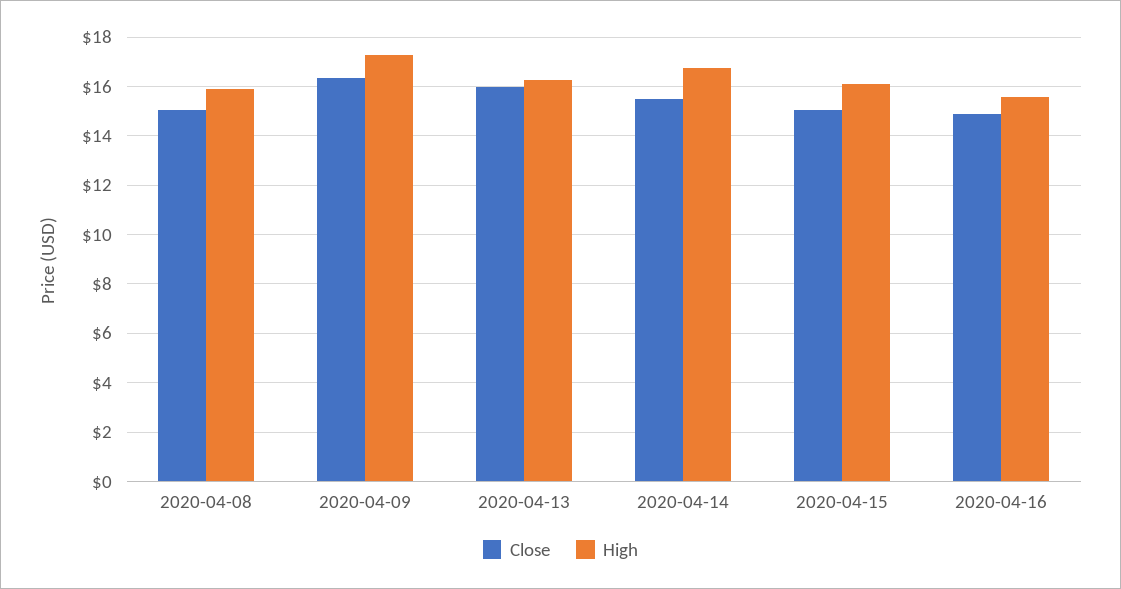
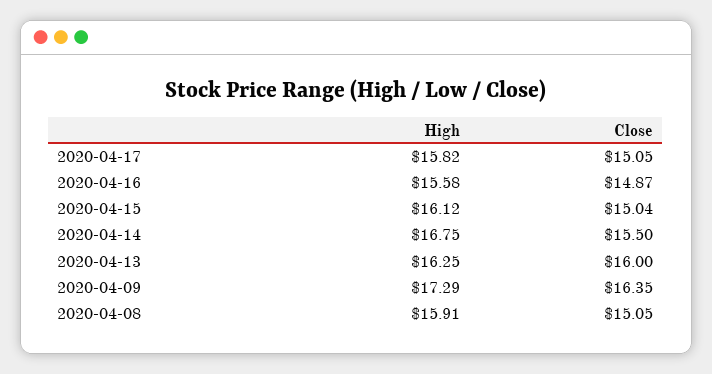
High, 2020-04-17: none -> 15.82
Close, 2020-04-17: none -> 15.05

